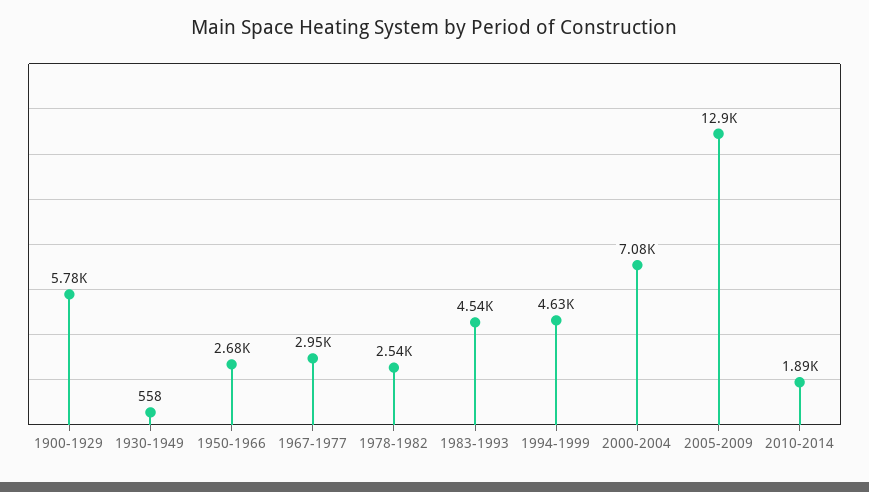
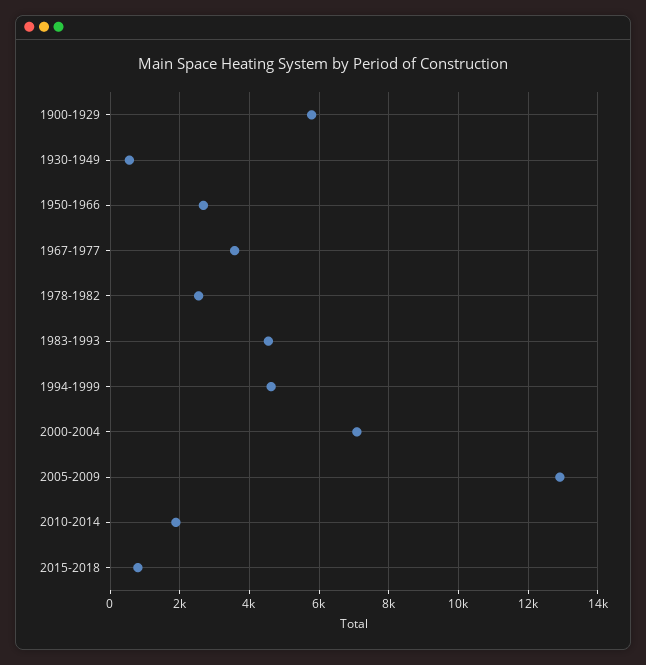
1967-1977: 2950 -> 3600
2015-2018: none -> 800

